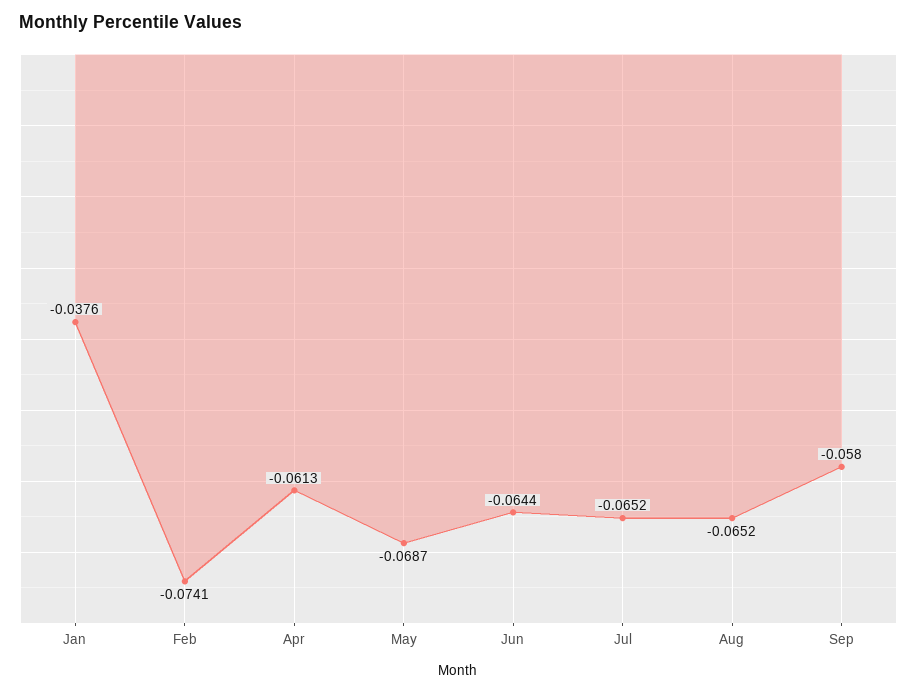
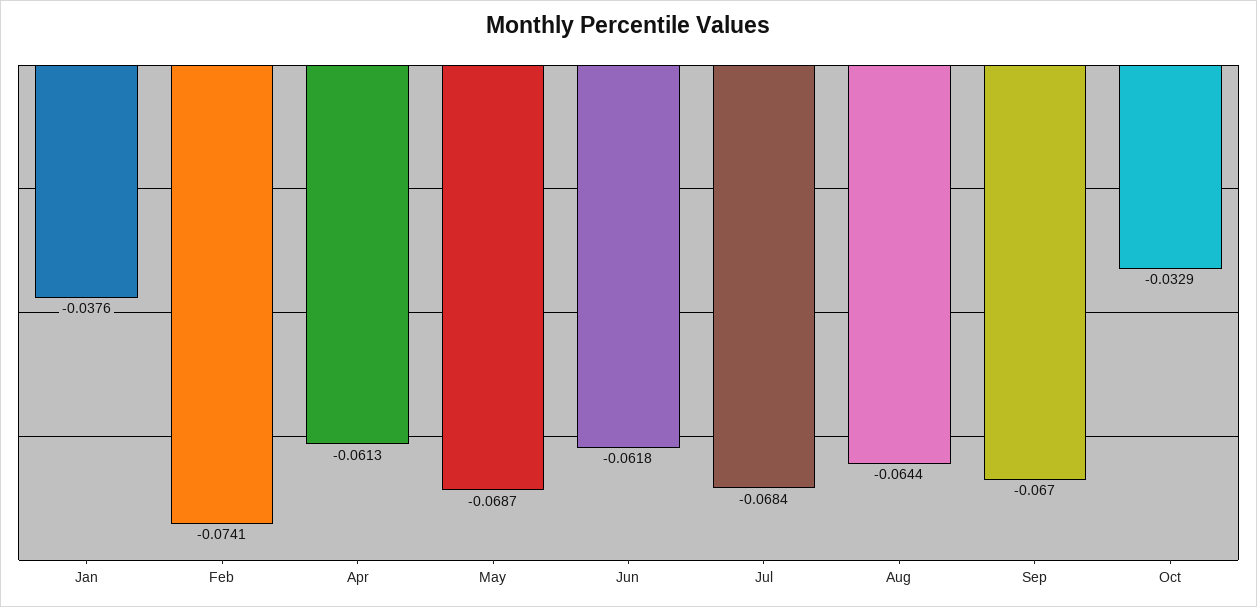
Jun: -0.0644 -> -0.0618
Jul: -0.0652 -> -0.0684
Aug: -0.0652 -> -0.0644
Sep: -0.058 -> -0.067
Oct: none -> -0.0329

